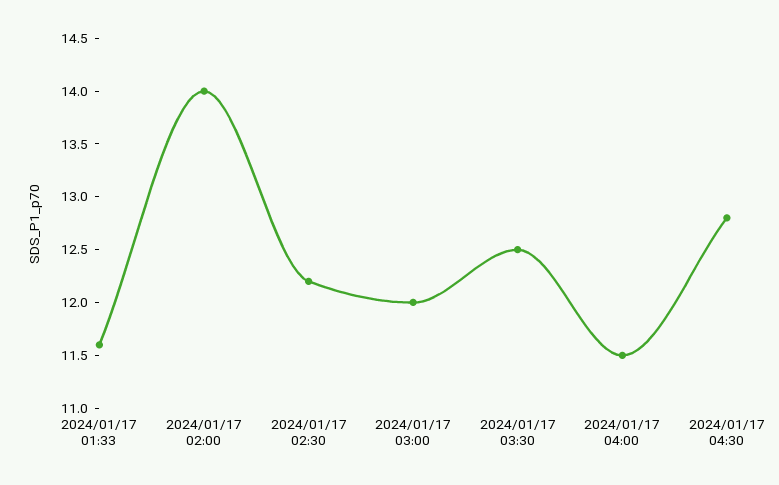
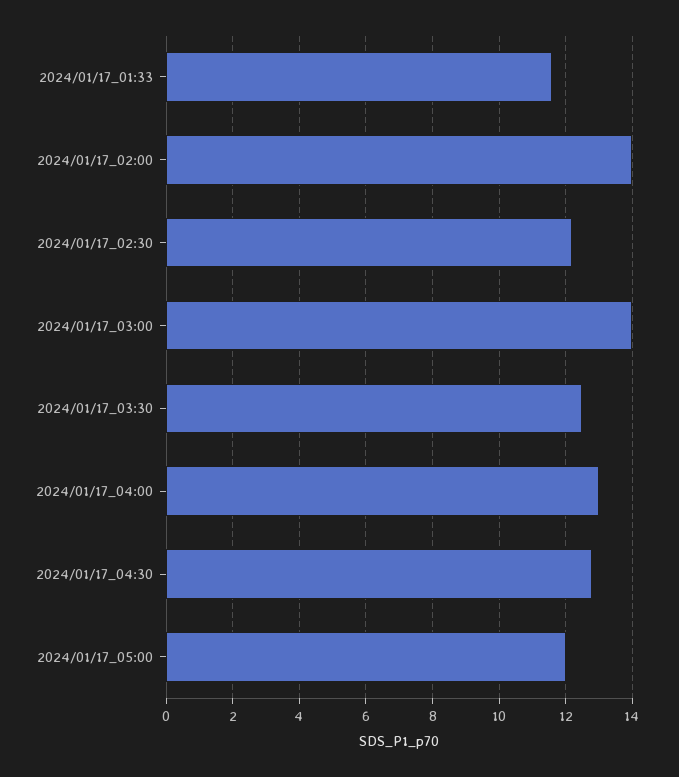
2024/01/17 03:00: 12 -> 14
2024/01/17 04:00: 11.5 -> 13
2024/01/17_05:00: none -> 12

